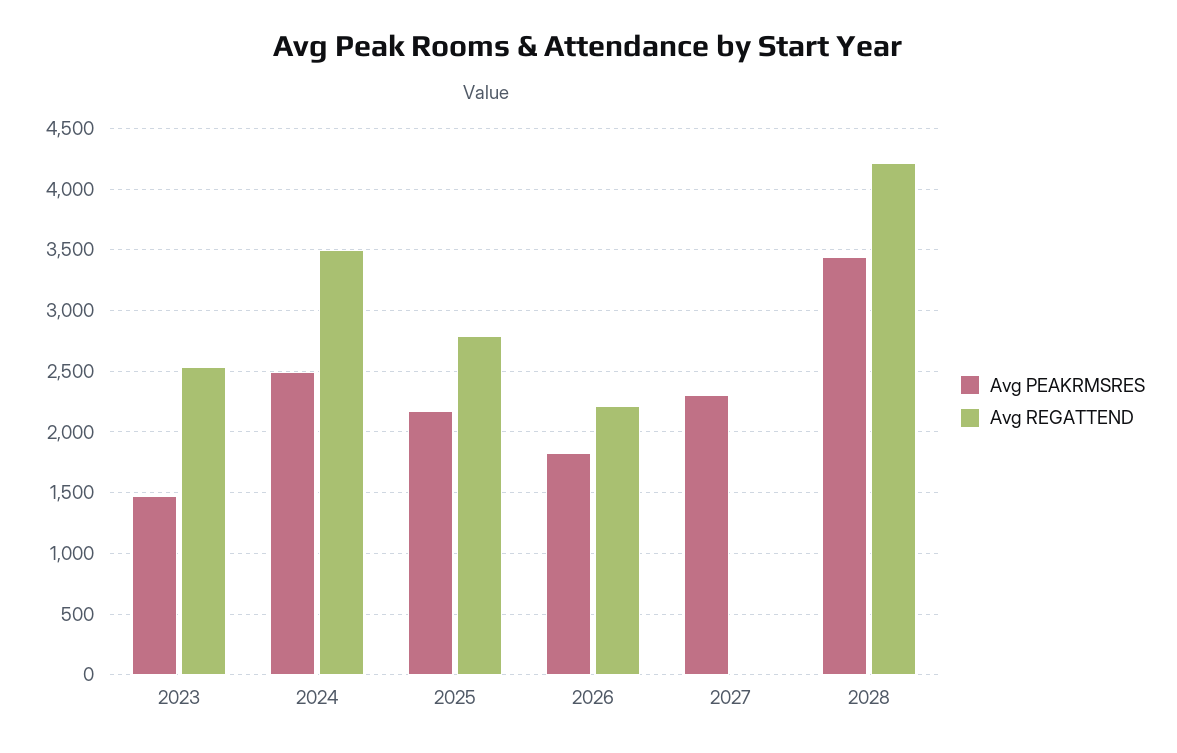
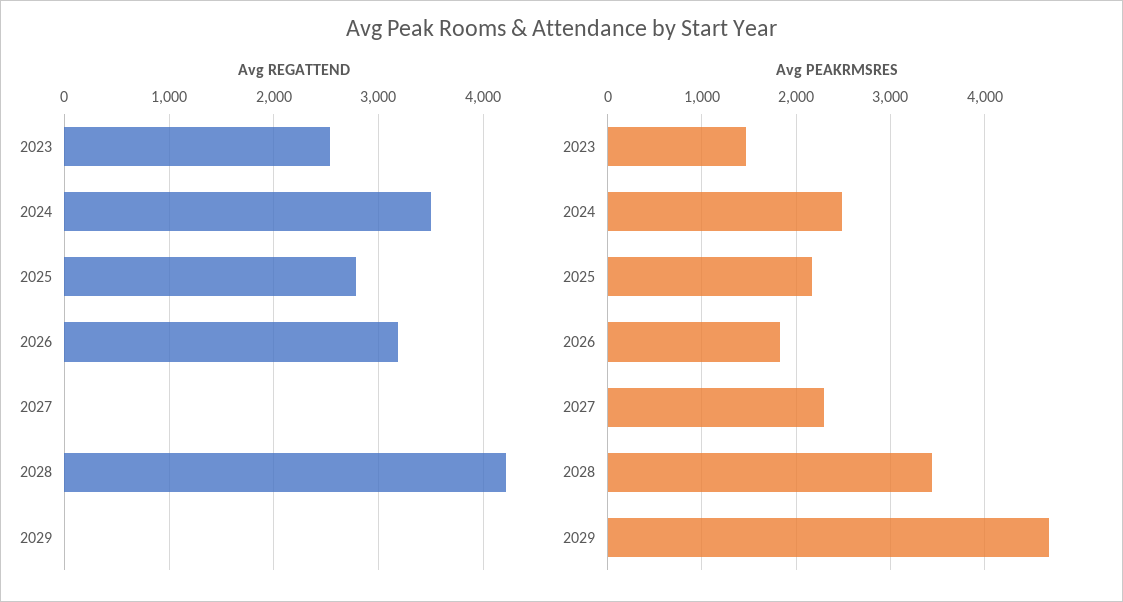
Avg REGATTEND, 2026: 2200 -> 3200
Avg REGATTEND, 2029: none -> 0
Avg PEAKRMSRES, 2029: none -> 4700

